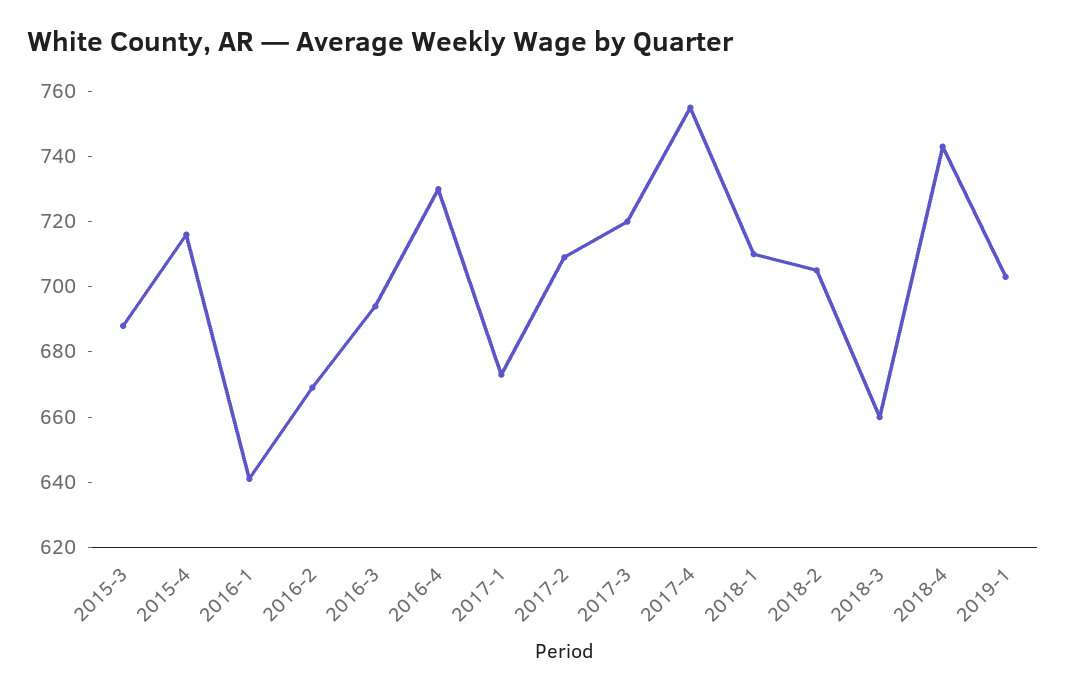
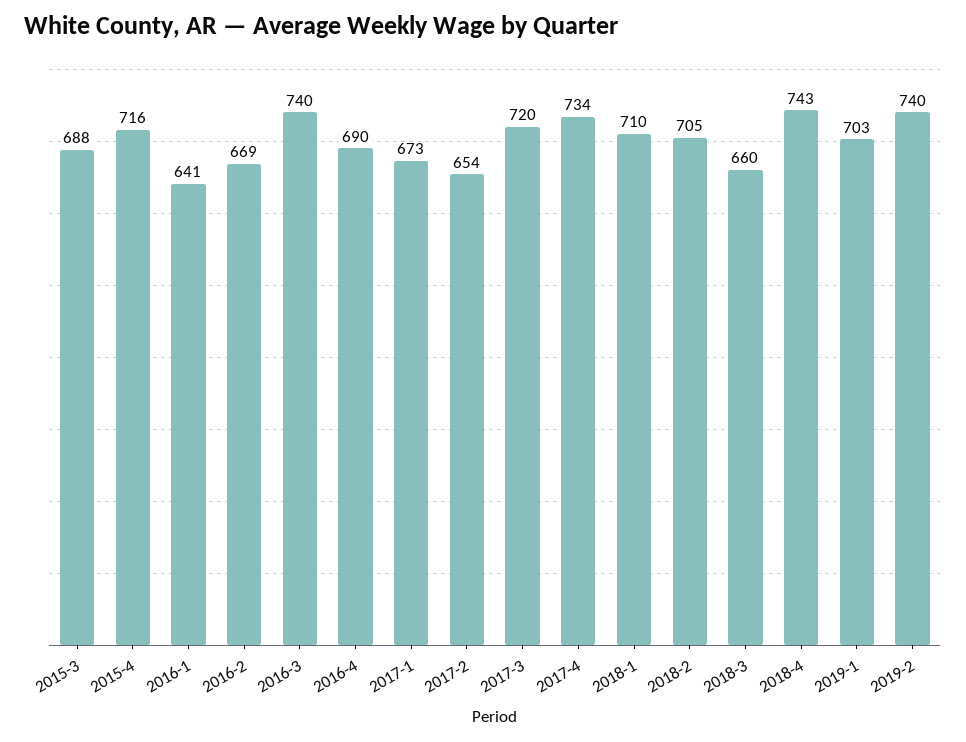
2016-3: 695 -> 740
2016-4: 730 -> 690
2017-2: 710 -> 654
2017-4: 755 -> 734
2019-2: none -> 740

